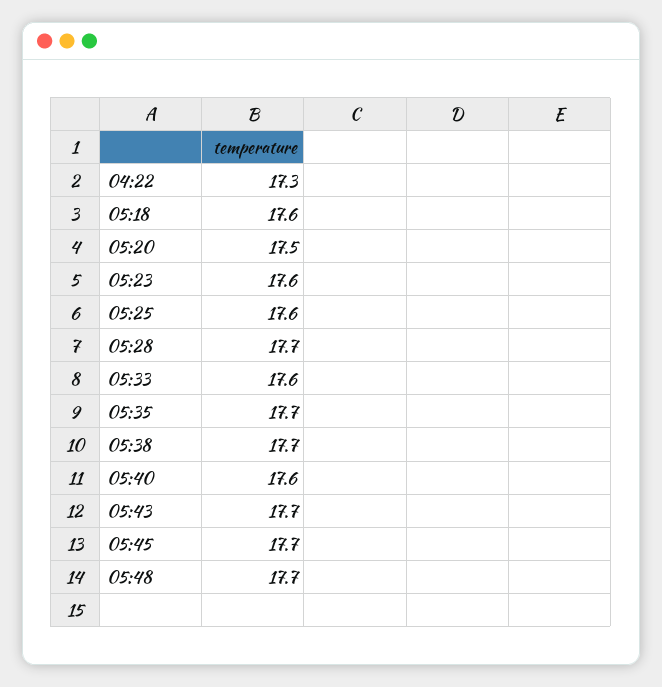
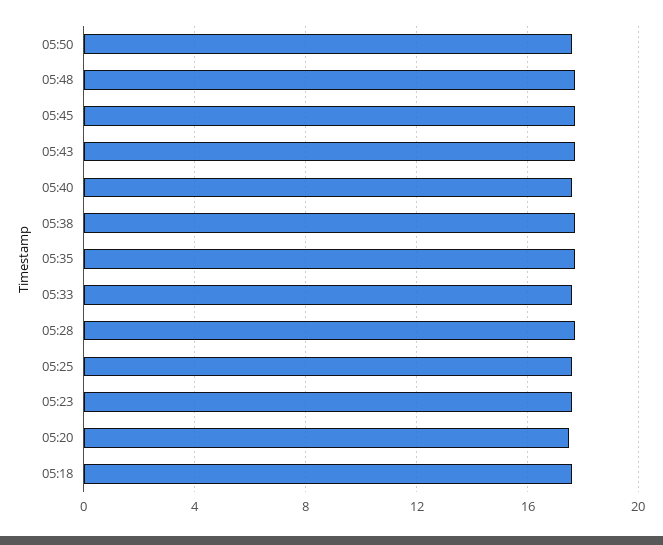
04:22: 17.3 -> none
05:50: none -> 17.5

